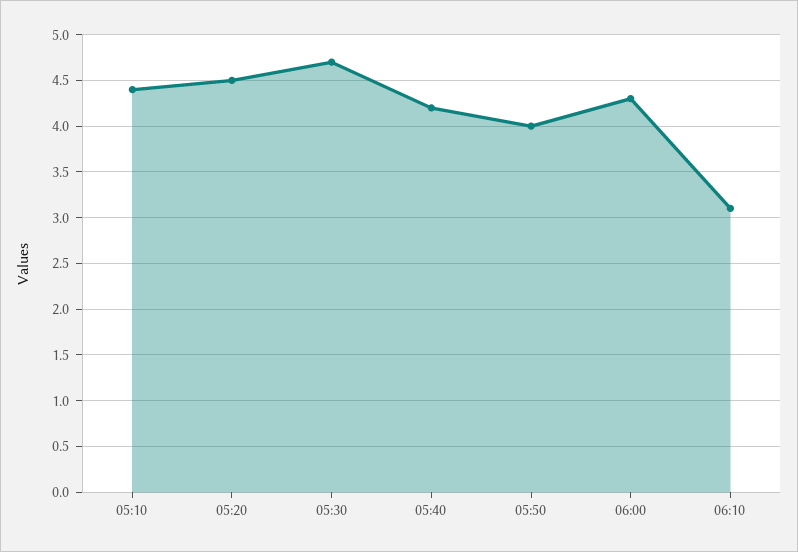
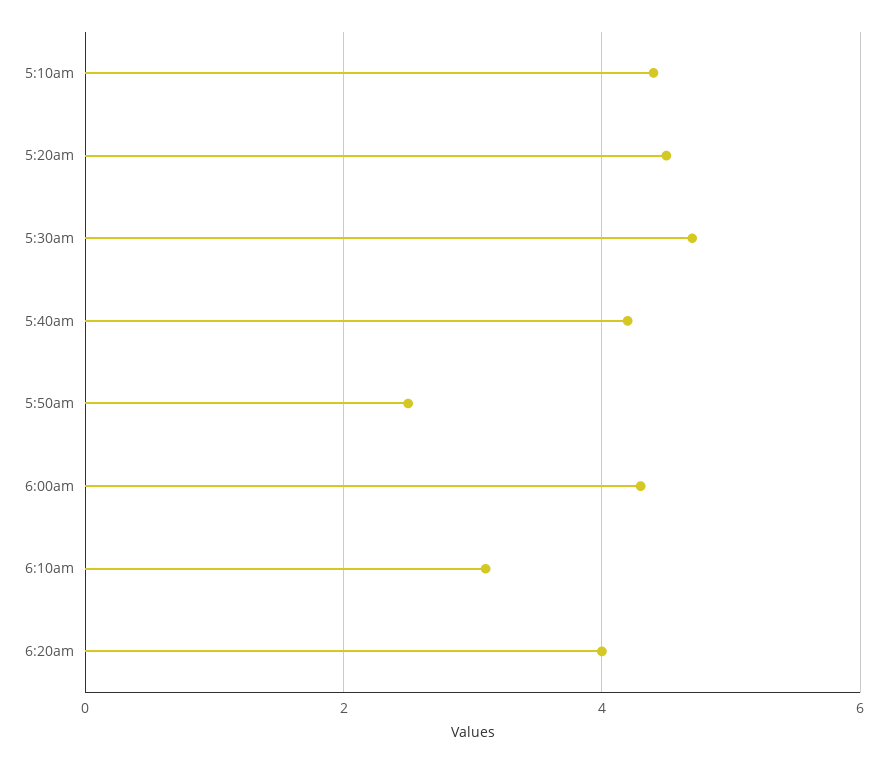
05:50: 4 -> 2.5
6:20am: none -> 4

